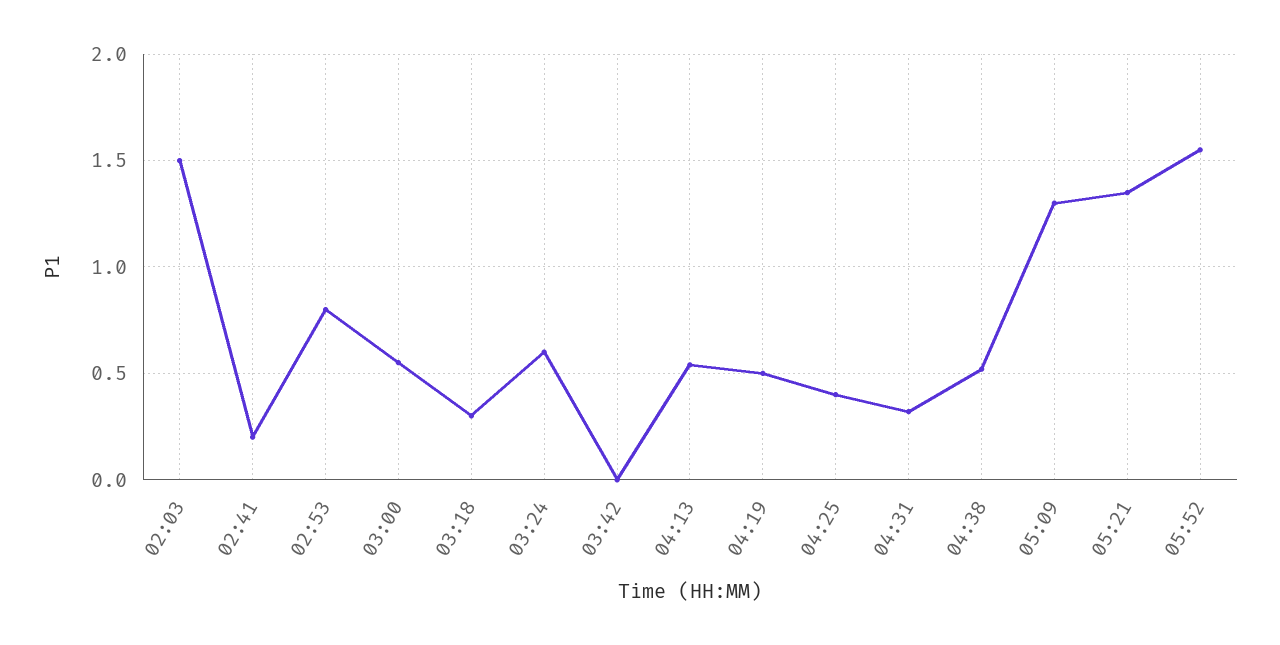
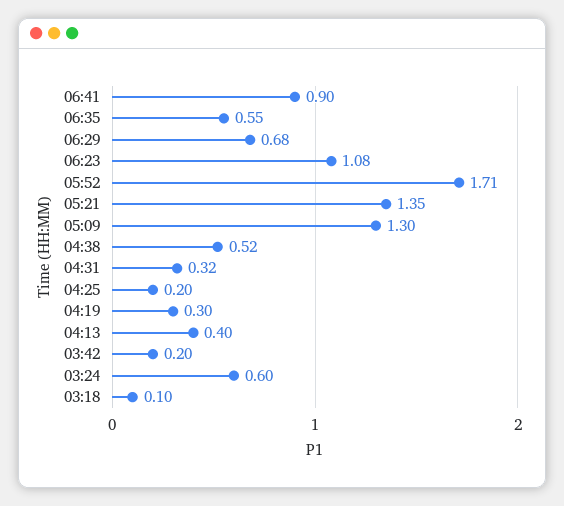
02:03: 1.5 -> none
02:41: 0.2 -> none
02:53: 0.8 -> none
03:00: 0.55 -> none
03:18: 0.3 -> 0.1
03:42: 0 -> 0.2
04:13: 0.55 -> 0.4
04:19: 0.5 -> 0.3
04:25: 0.4 -> 0.2
05:52: 1.55 -> 1.71
06:41: none -> 0.9
06:35: none -> 0.55
06:29: none -> 0.68
06:23: none -> 1.08

